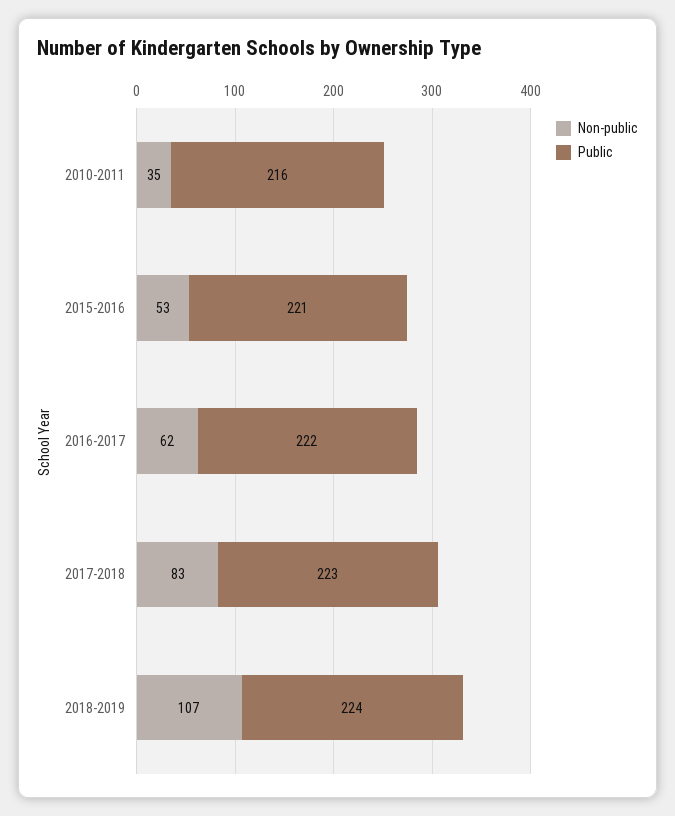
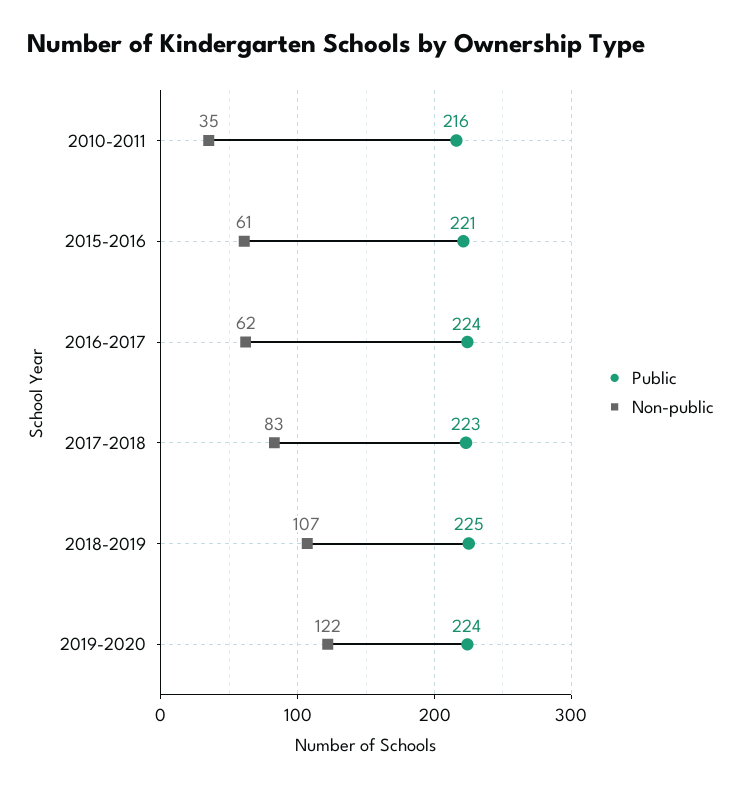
Non-public, 2015-2016: 53 -> 61
Public, 2016-2017: 222 -> 224
Public, 2018-2019: 224 -> 225
Public, 2019-2020: none -> 224
Non-public, 2019-2020: none -> 122

